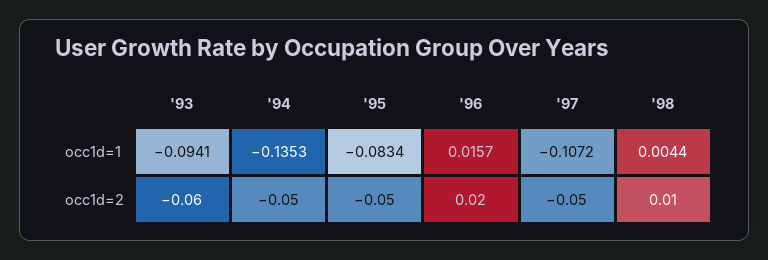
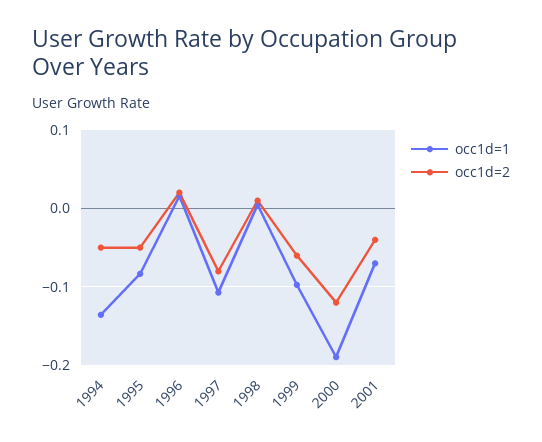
occ1d=1, '93: -0.0941 -> none
occ1d=2, '93: -0.06 -> none
occ1d=2, '97: -0.05 -> -0.08
occ1d=1, 1999: none -> -0.1
occ1d=2, 1999: none -> -0.06
occ1d=1, 2000: none -> -0.19
occ1d=2, 2000: none -> -0.12
occ1d=1, 2001: none -> -0.07
occ1d=2, 2001: none -> -0.04

